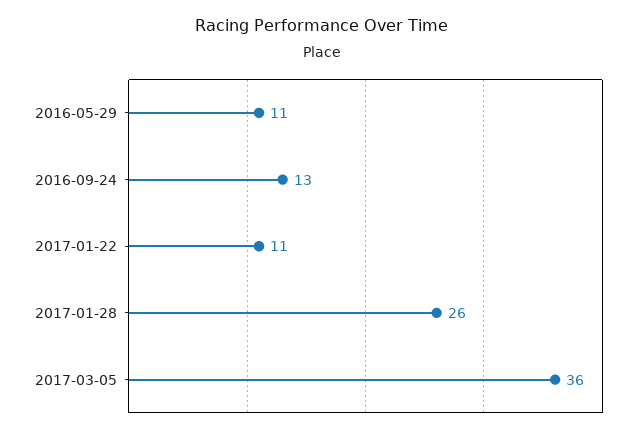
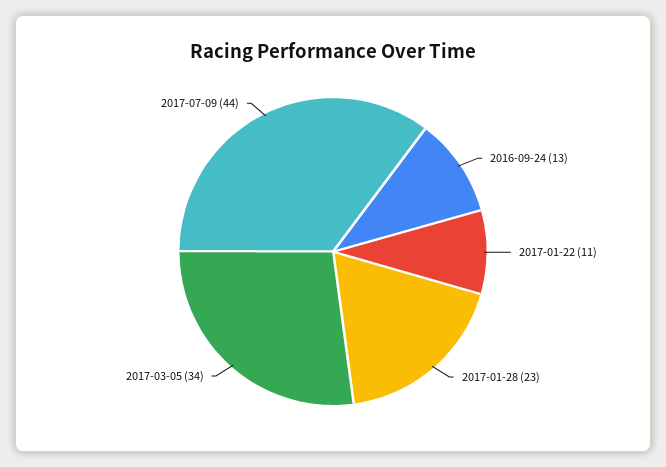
2016-05-29: 11 -> none
2017-01-28: 26 -> 23
2017-03-05: 36 -> 34
2017-07-09: none -> 44

